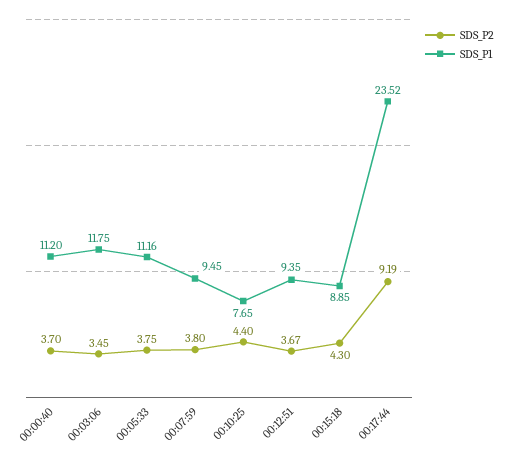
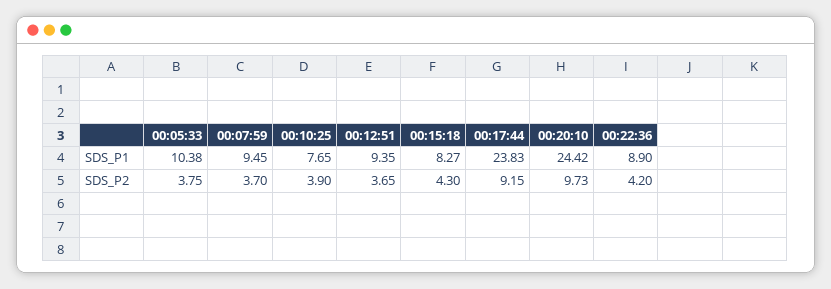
SDS_P2, 00:00:40: 3.7 -> none
SDS_P1, 00:00:40: 11.2 -> none
SDS_P2, 00:03:06: 3.45 -> none
SDS_P1, 00:03:06: 11.75 -> none
SDS_P1, 00:05:33: 11.16 -> 10.38
SDS_P2, 00:07:59: 3.8 -> 3.7
SDS_P2, 00:10:25: 4.4 -> 3.9
SDS_P2, 00:12:51: 3.67 -> 3.65
SDS_P1, 00:15:18: 8.85 -> 8.27
SDS_P2, 00:17:44: 9.19 -> 9.15
SDS_P1, 00:17:44: 23.52 -> 23.83
SDS_P1, 00:20:10: none -> 24.42
SDS_P1, 00:22:36: none -> 8.9
SDS_P2, 00:20:10: none -> 9.73
SDS_P2, 00:22:36: none -> 4.2

